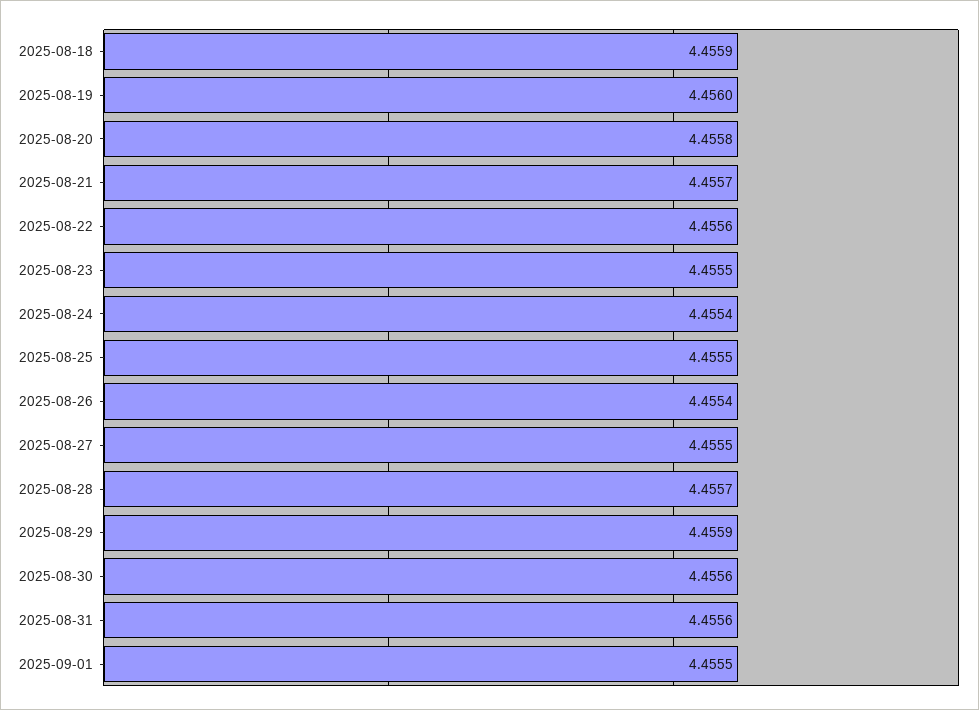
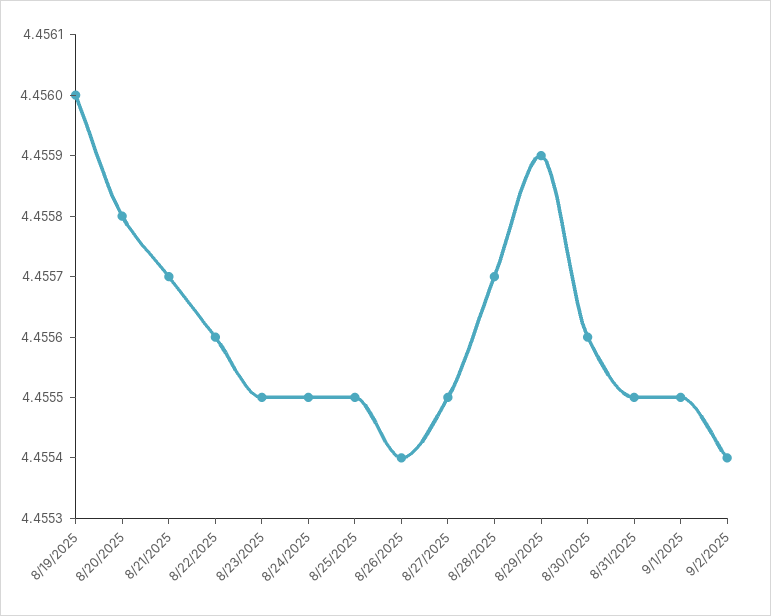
2025-08-18: 4.4559 -> none
2025-08-24: 4.4554 -> 4.4555
2025-08-31: 4.4556 -> 4.4555
9/2/2025: none -> 4.4554

